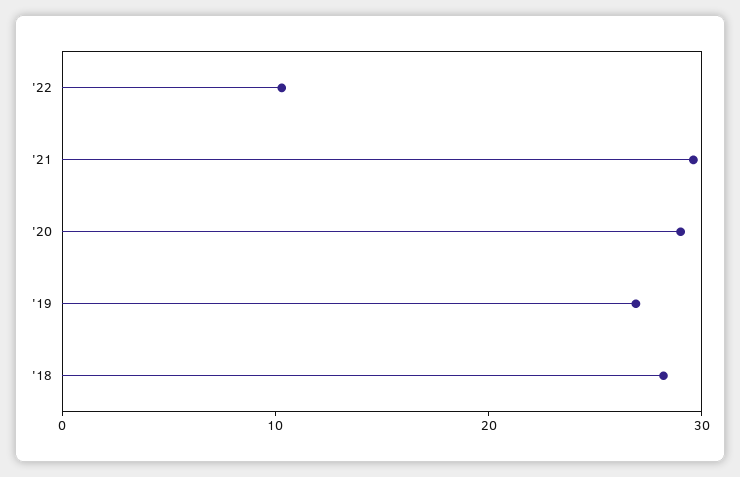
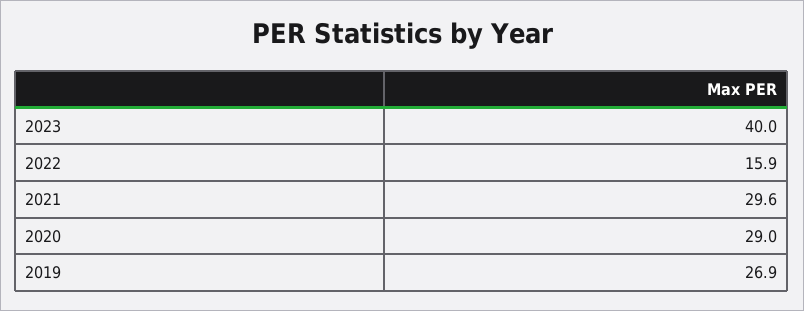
'22: 10 -> 15.9
'18: 28 -> none
2023: none -> 40

